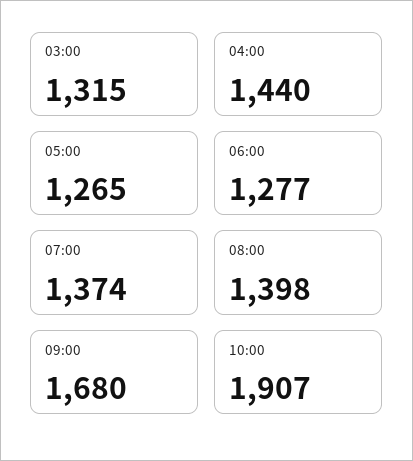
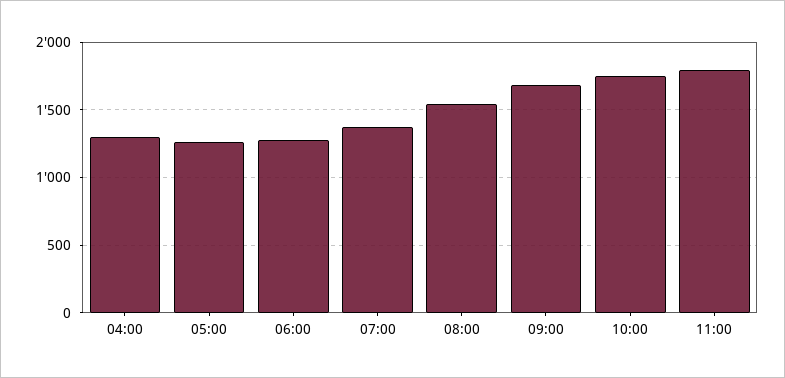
03:00: 1315 -> none
04:00: 1440 -> 1300
08:00: 1398 -> 1550
10:00: 1907 -> 1750
11:00: none -> 1800

